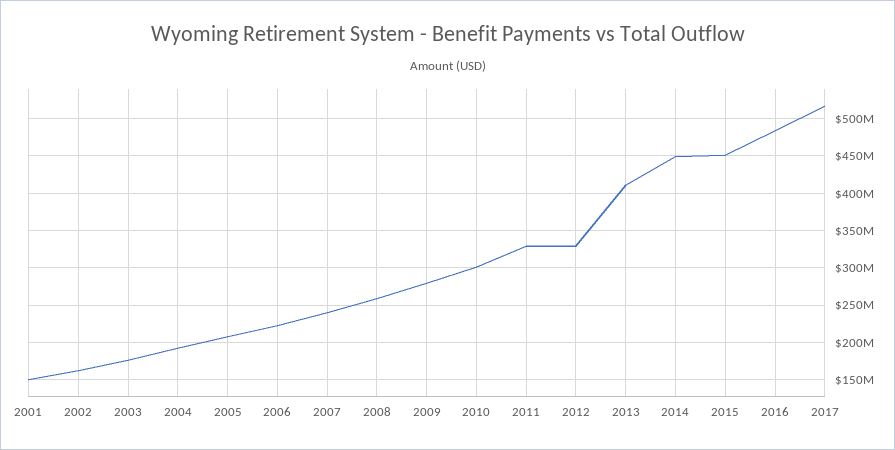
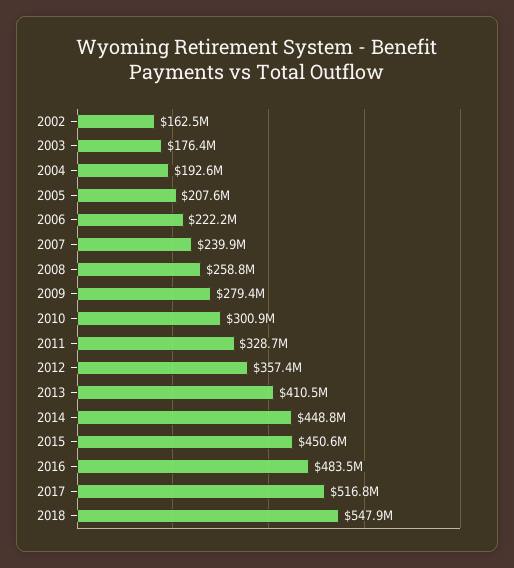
2001: 150000000 -> none
2012: 330000000 -> 357400000
2018: none -> 547900000

